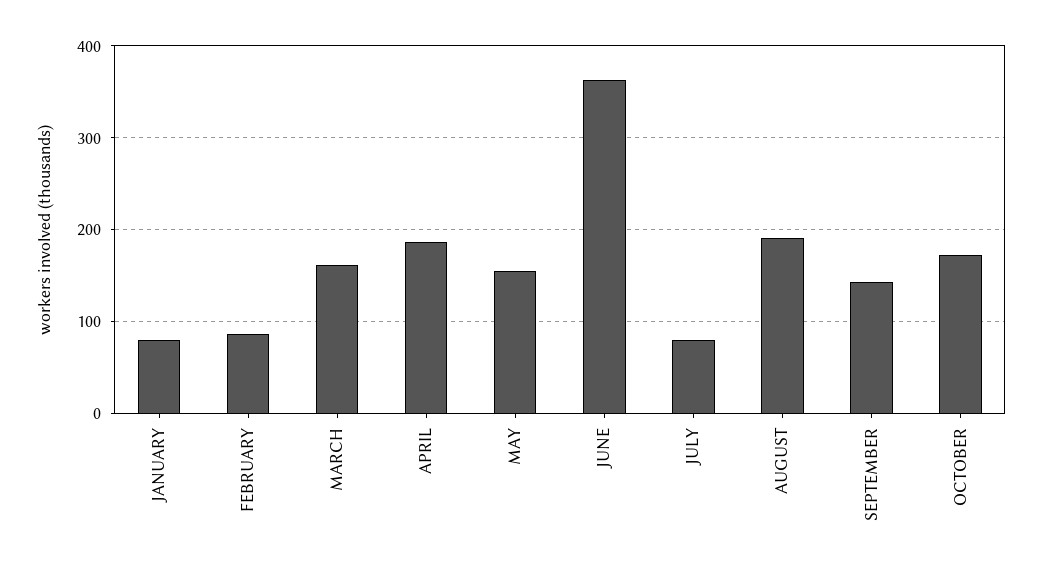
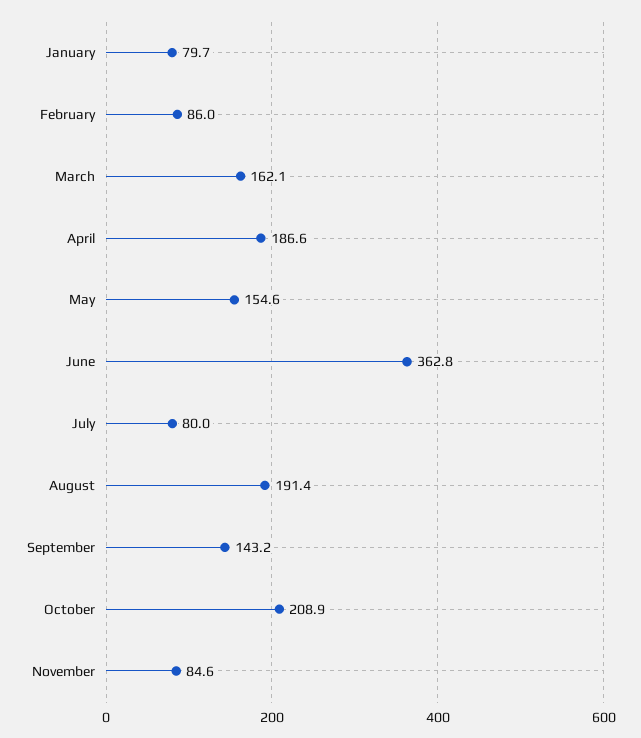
OCTOBER: 170 -> 208.9
November: none -> 84.6

